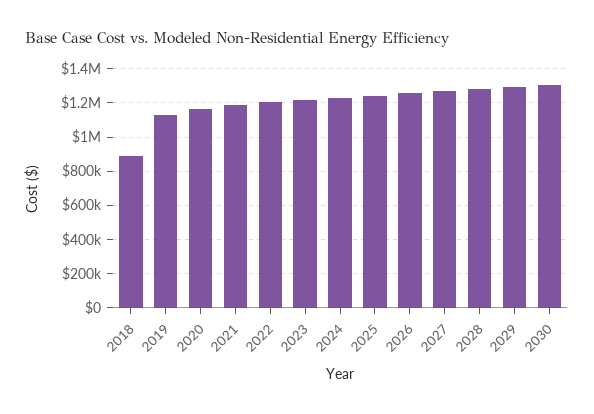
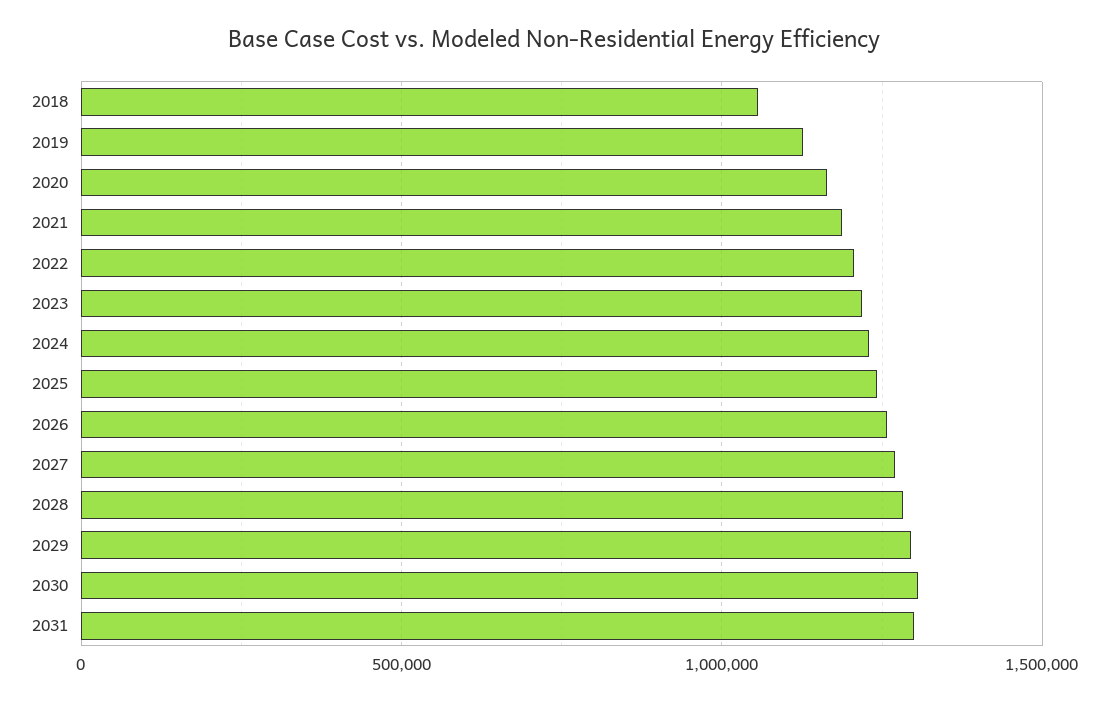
2018: 900000 -> 1050000
2031: none -> 1300000

